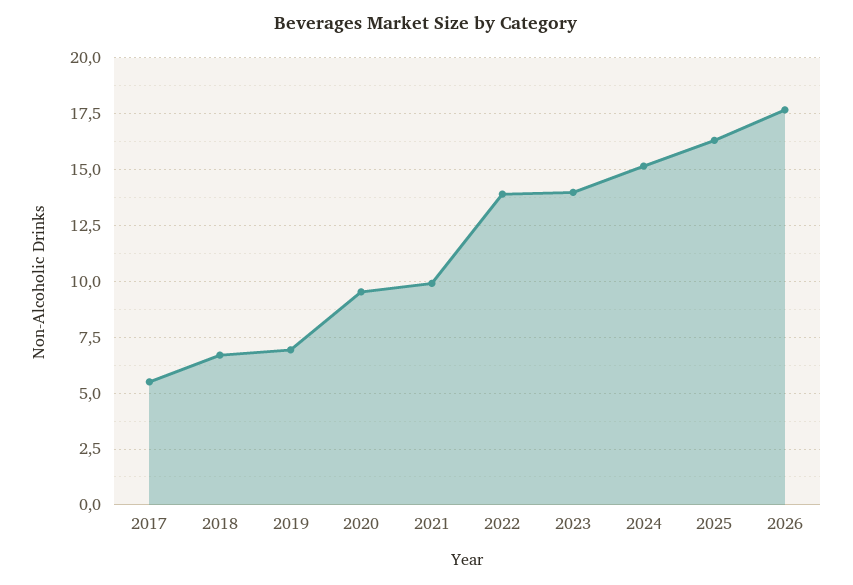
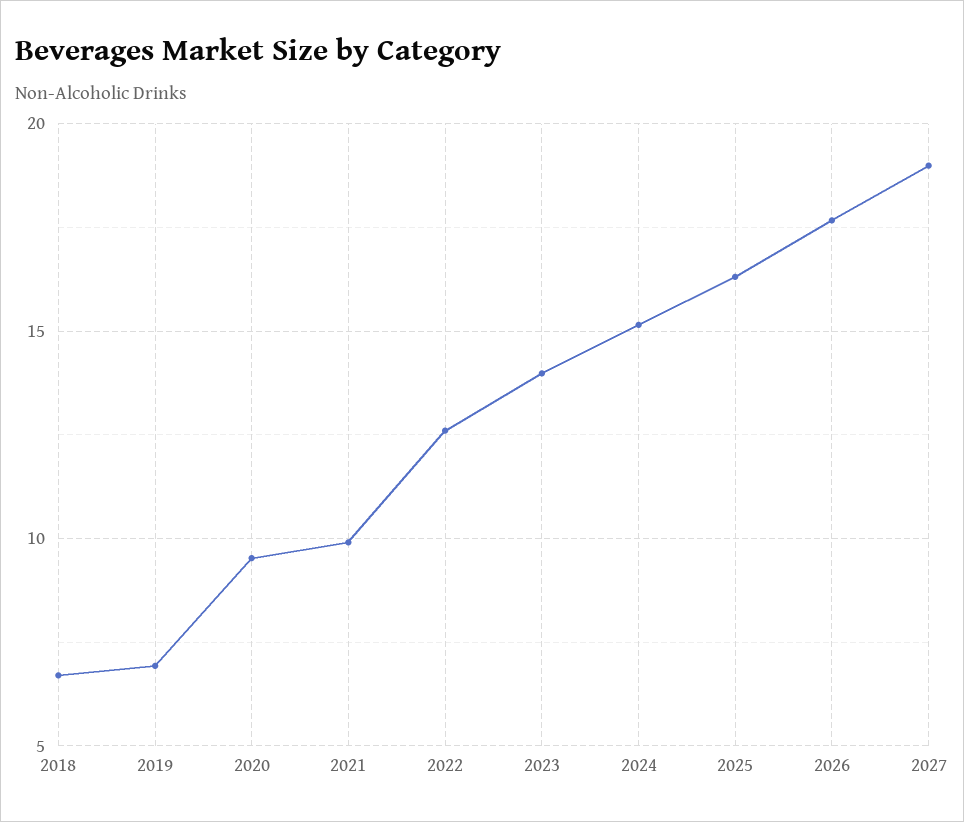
2017: 5.5 -> none
2022: 14 -> 12.5
2027: none -> 19

